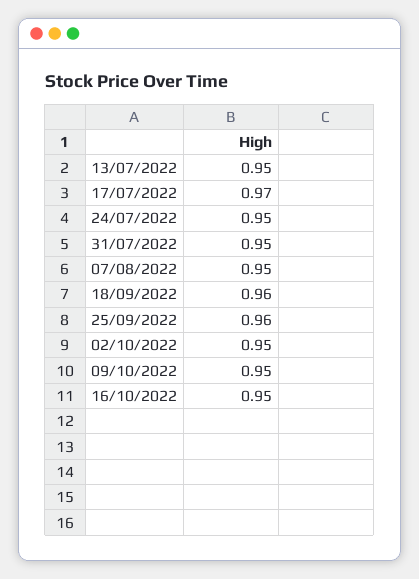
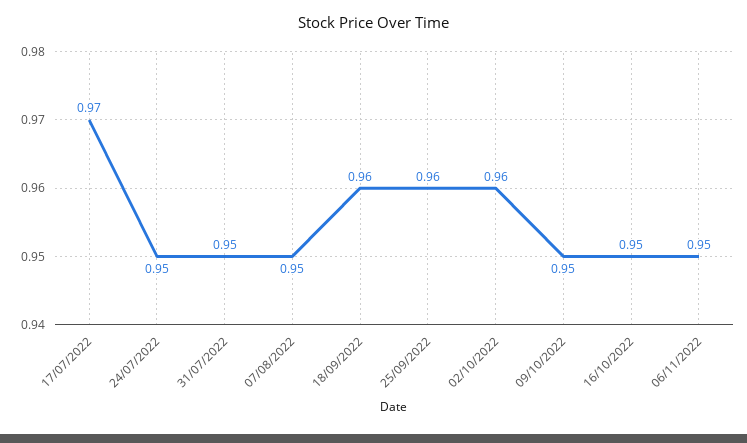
13/07/2022: 0.95 -> none
02/10/2022: 0.95 -> 0.96
06/11/2022: none -> 0.95

